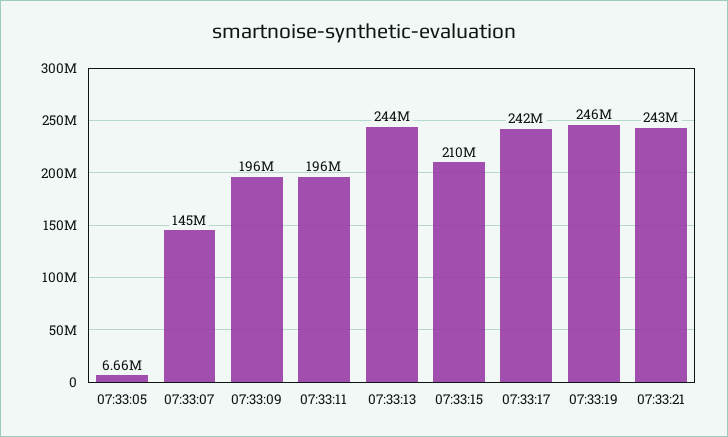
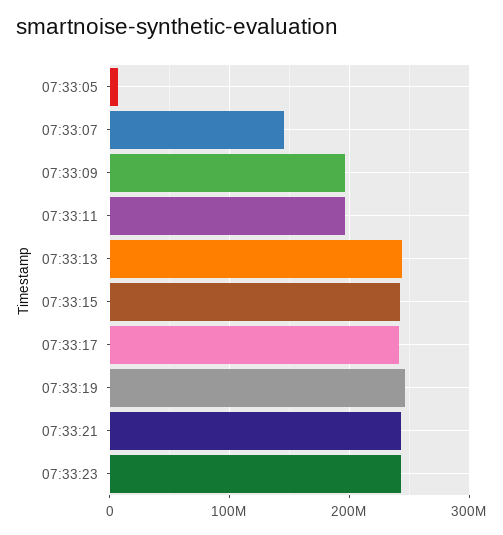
07:33:15: 210000000 -> 240000000
07:33:23: none -> 240000000

